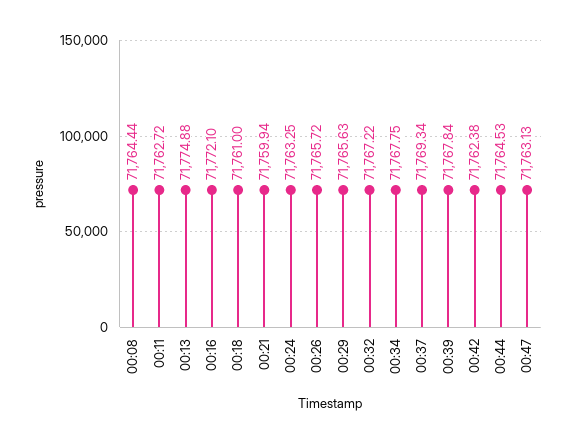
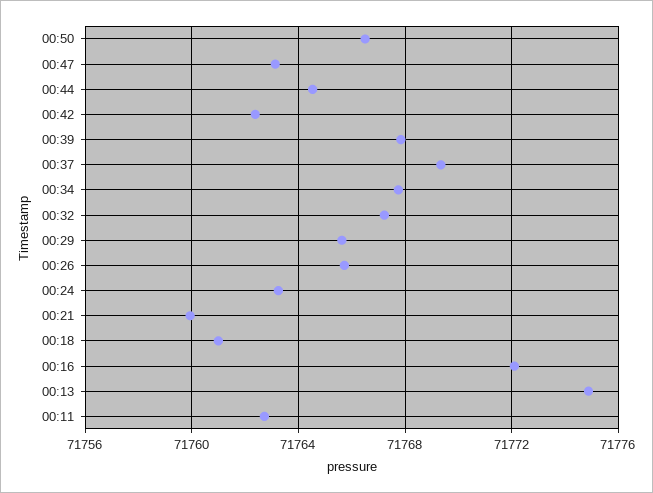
00:08: 71764.44 -> none
00:50: none -> 71766.5

